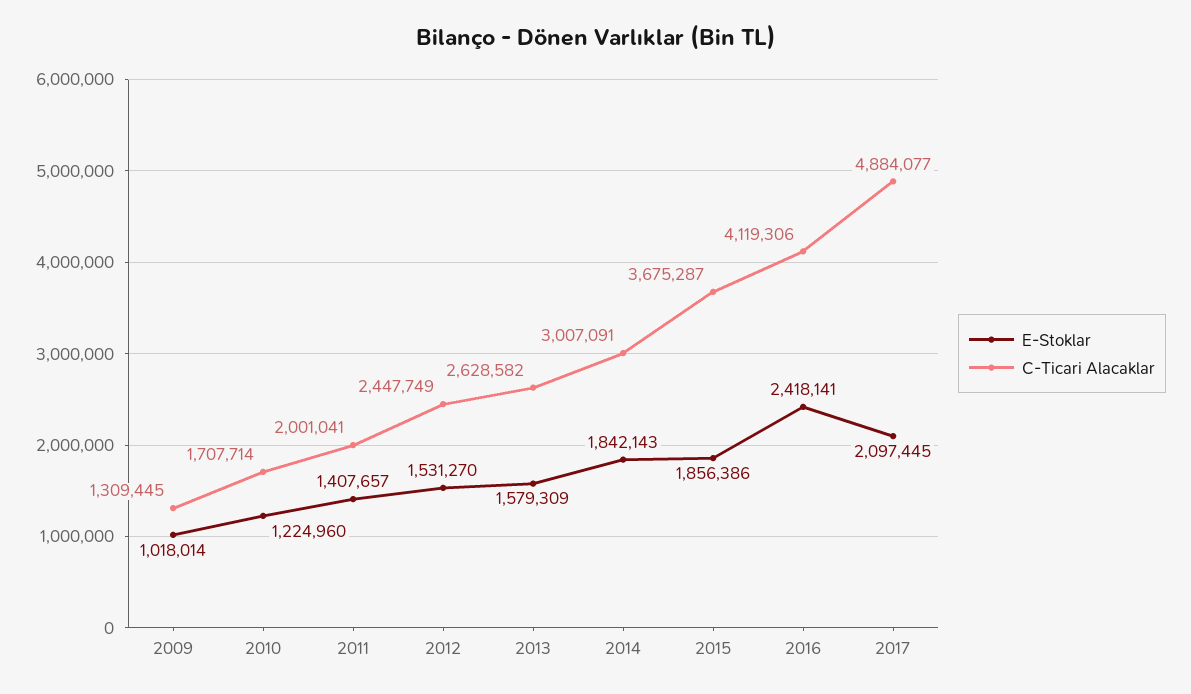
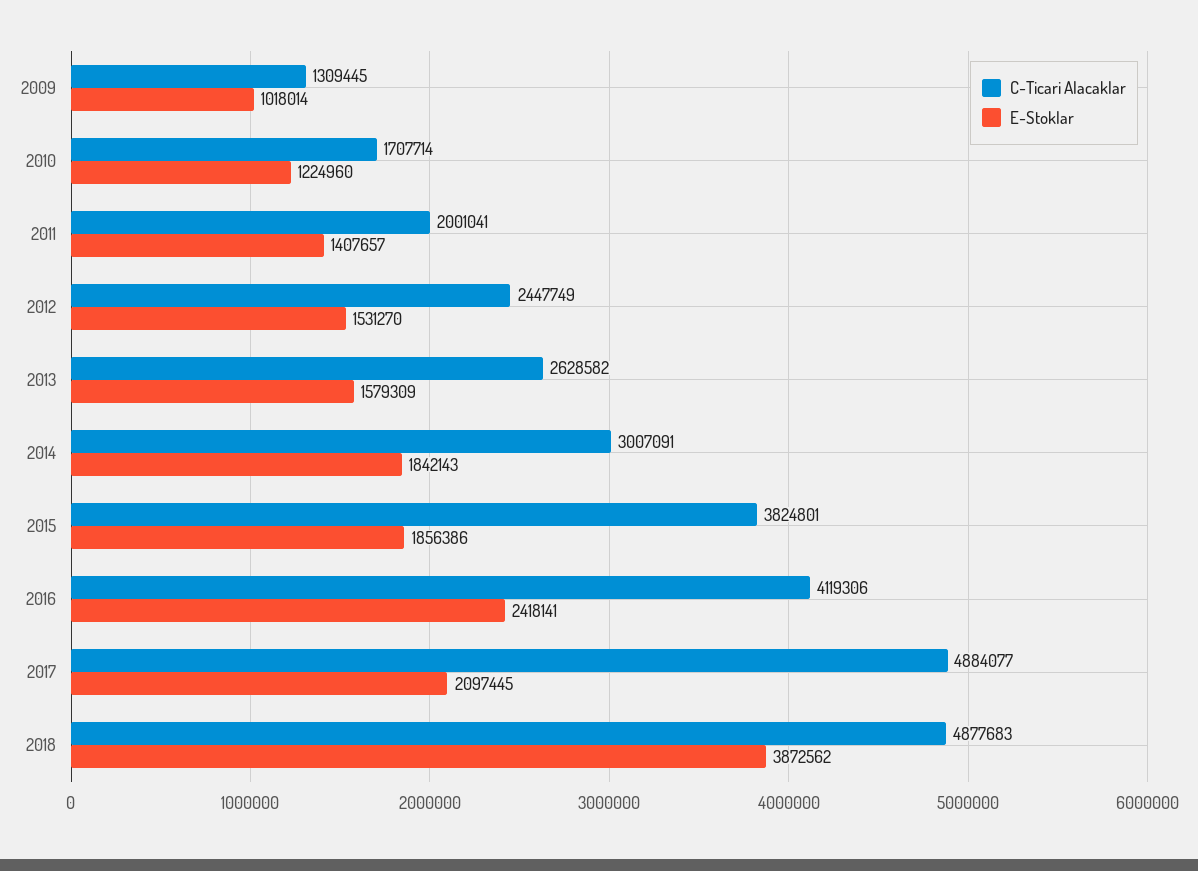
C-Ticari Alacaklar, 2015: 3675287 -> 3824801
C-Ticari Alacaklar, 2018: none -> 4877683
E-Stoklar, 2018: none -> 3872562

